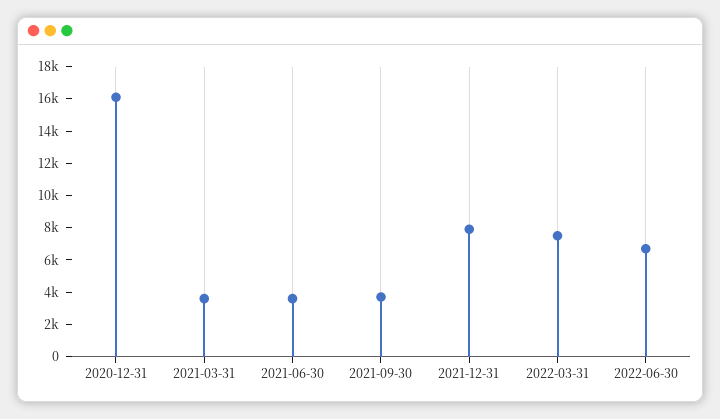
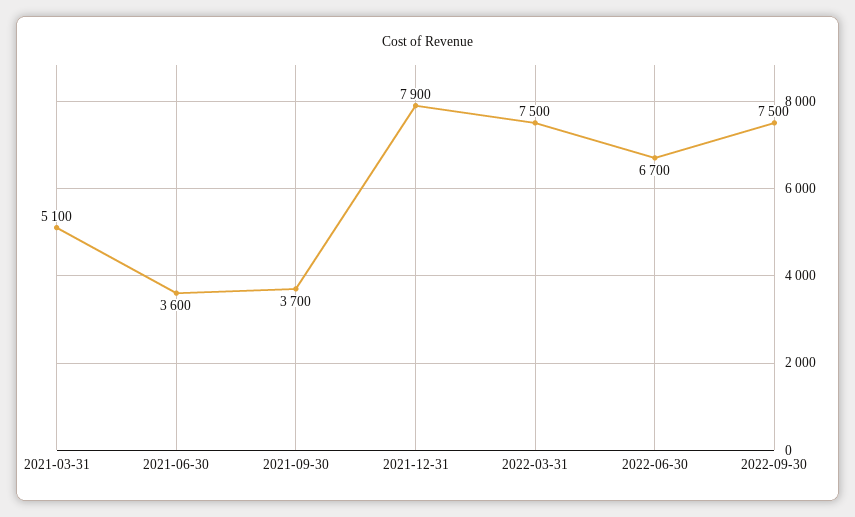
2020-12-31: 16000 -> none
2021-03-31: 3500 -> 5100
2022-09-30: none -> 7500

